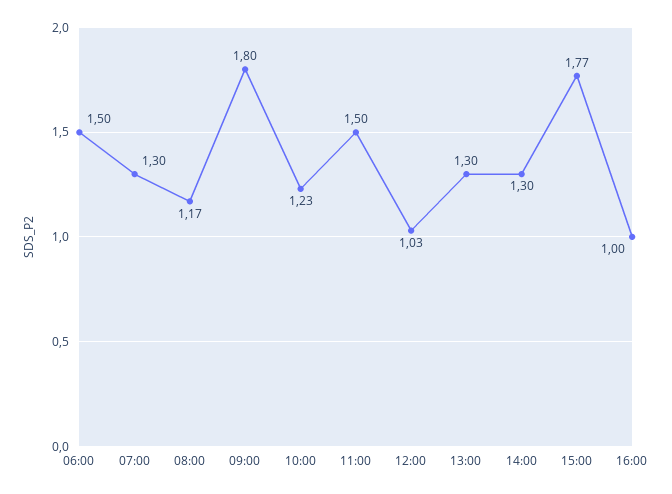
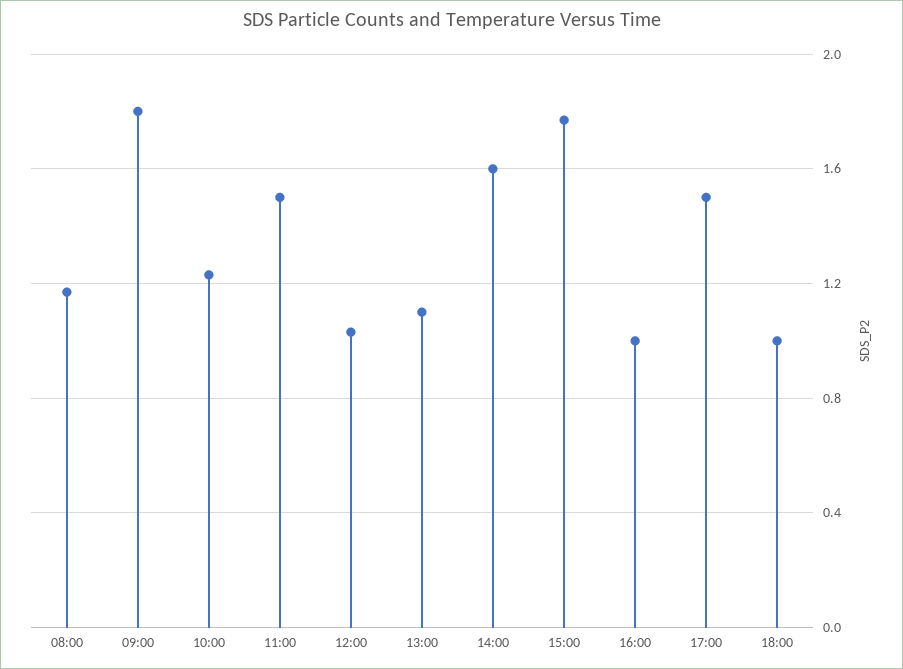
06:00: 1.5 -> none
07:00: 1.3 -> none
13:00: 1.3 -> 1.1
14:00: 1.3 -> 1.6
17:00: none -> 1.5
18:00: none -> 1

